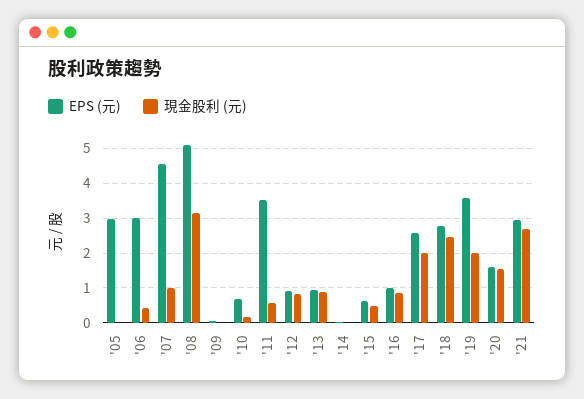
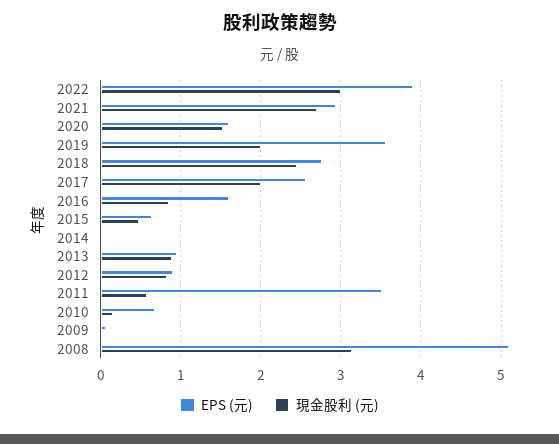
EPS (元), '05: 3 -> none
現金股利 (元), '05: 0 -> none
EPS (元), '06: 3 -> none
現金股利 (元), '06: 0.4 -> none
EPS (元), '07: 4.6 -> none
現金股利 (元), '07: 1 -> none
EPS (元), '16: 1 -> 1.6
EPS (元), 2022: none -> 3.9
現金股利 (元), 2022: none -> 3

